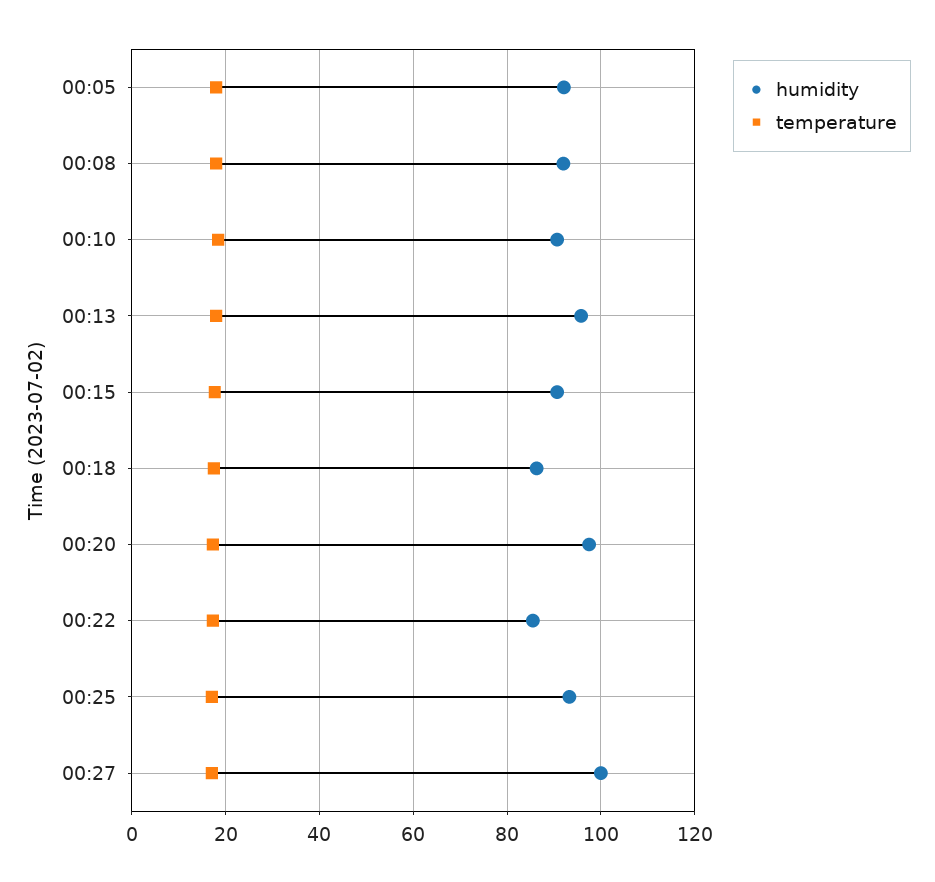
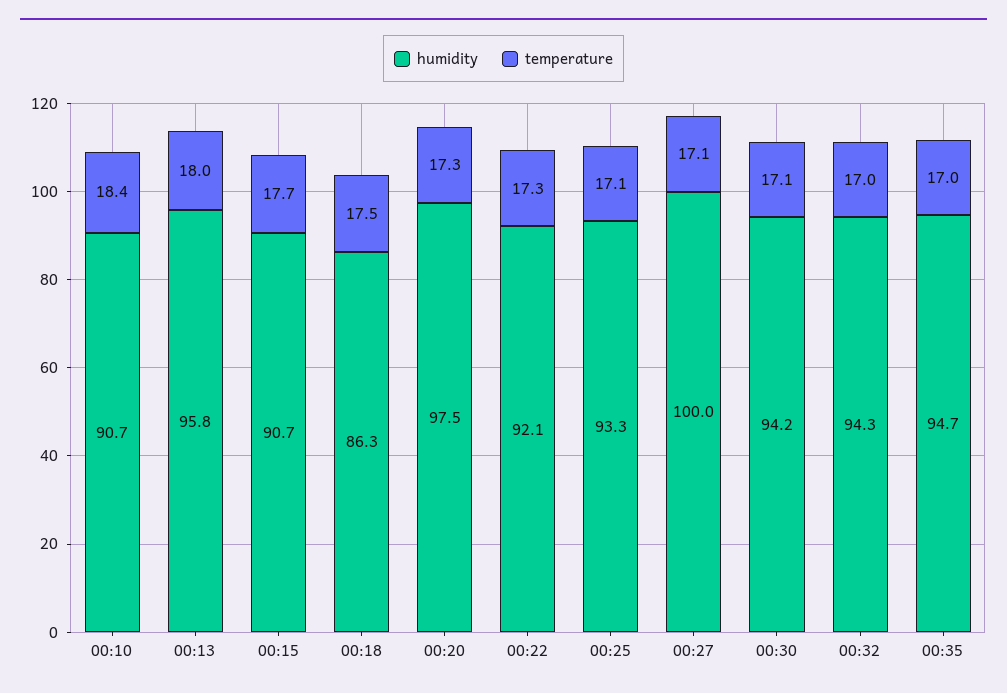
humidity, 00:05: 92 -> none
temperature, 00:05: 18 -> none
humidity, 00:08: 92 -> none
temperature, 00:08: 18 -> none
humidity, 00:22: 86 -> 92.1
humidity, 00:30: none -> 94.2
temperature, 00:30: none -> 17.1
humidity, 00:32: none -> 94.3
temperature, 00:32: none -> 17
humidity, 00:35: none -> 94.7
temperature, 00:35: none -> 17

